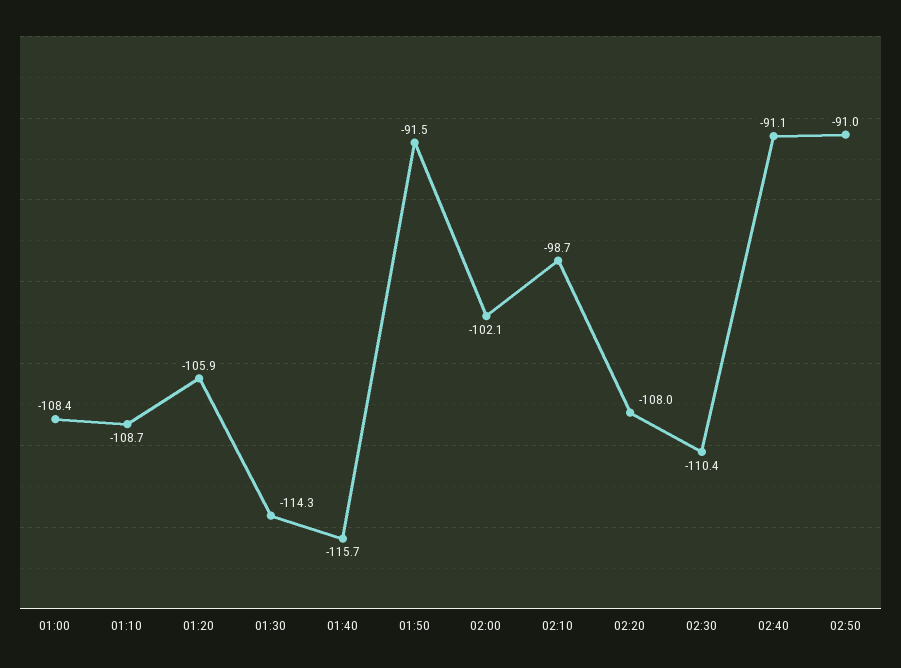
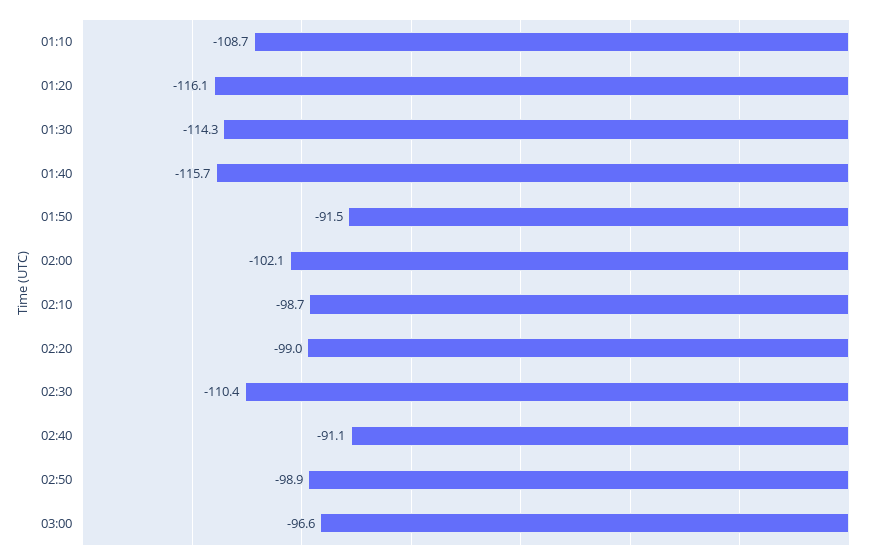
01:00: -108.4 -> none
01:20: -105.9 -> -116.1
02:20: -108 -> -99
02:50: -91 -> -98.9
03:00: none -> -96.6

